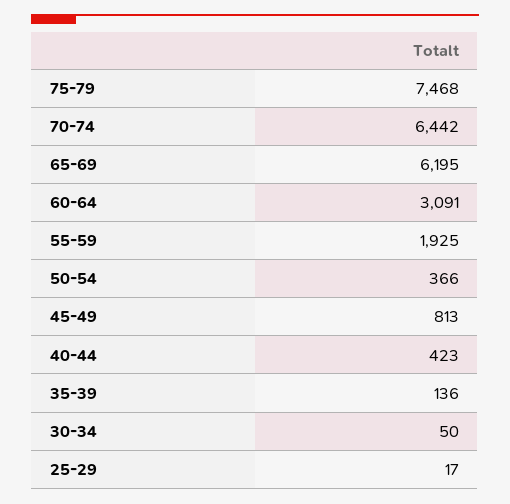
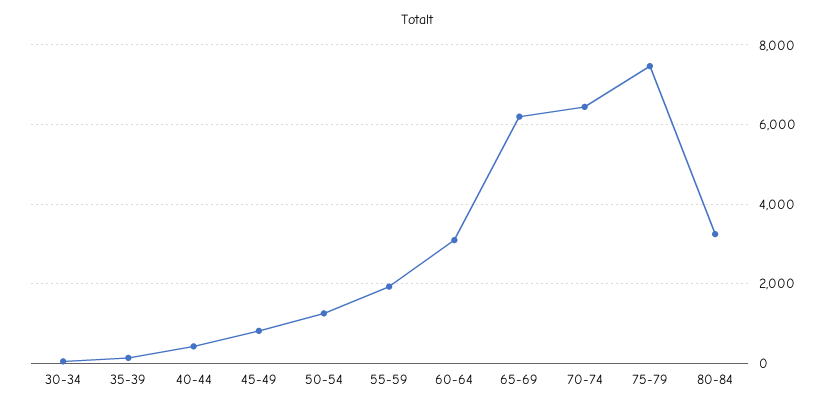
50-54: 366 -> 1200
25-29: 17 -> none
80-84: none -> 3200

